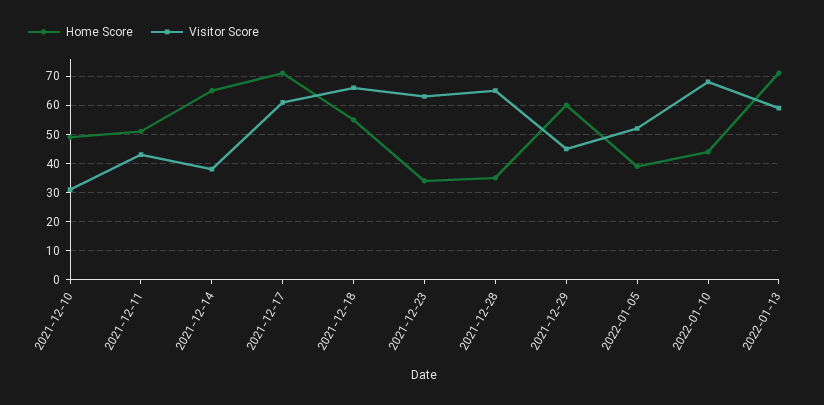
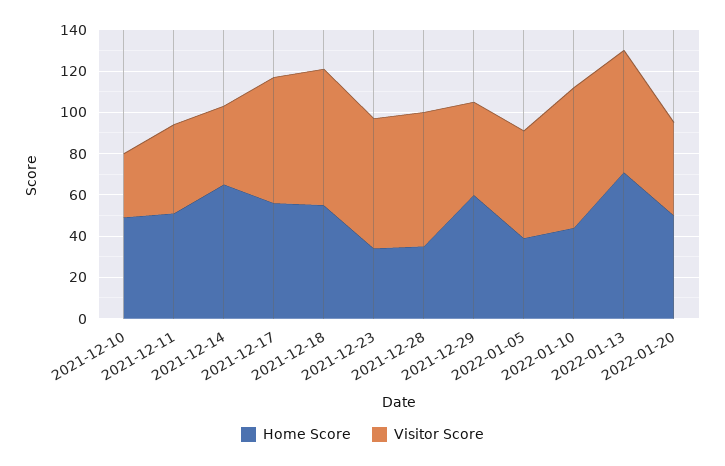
Home Score, 2021-12-17: 70 -> 55
Home Score, 2022-01-20: none -> 50
Visitor Score, 2022-01-20: none -> 45

